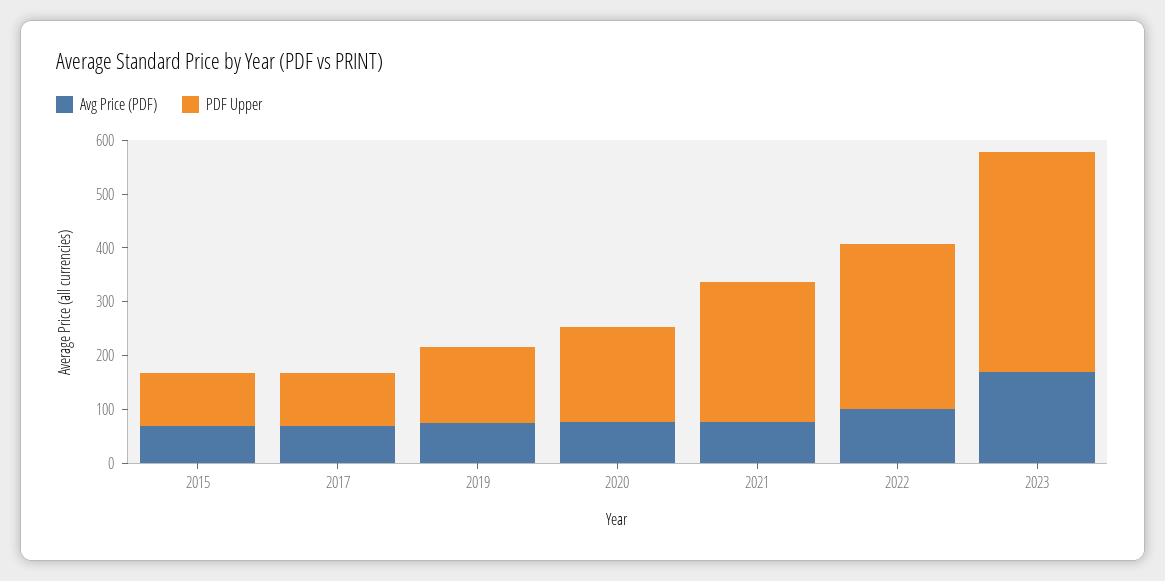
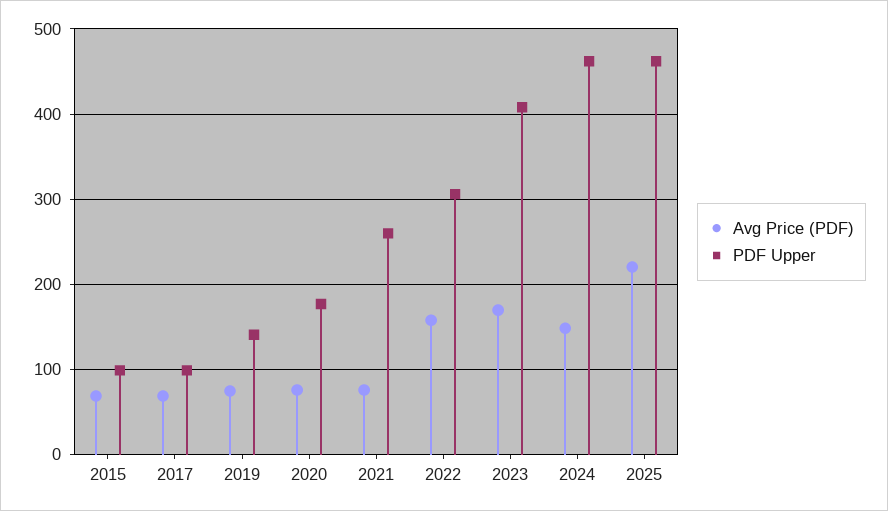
Avg Price (PDF), 2022: 100 -> 160
Avg Price (PDF), 2024: none -> 150
PDF Upper, 2024: none -> 460
Avg Price (PDF), 2025: none -> 220
PDF Upper, 2025: none -> 460

